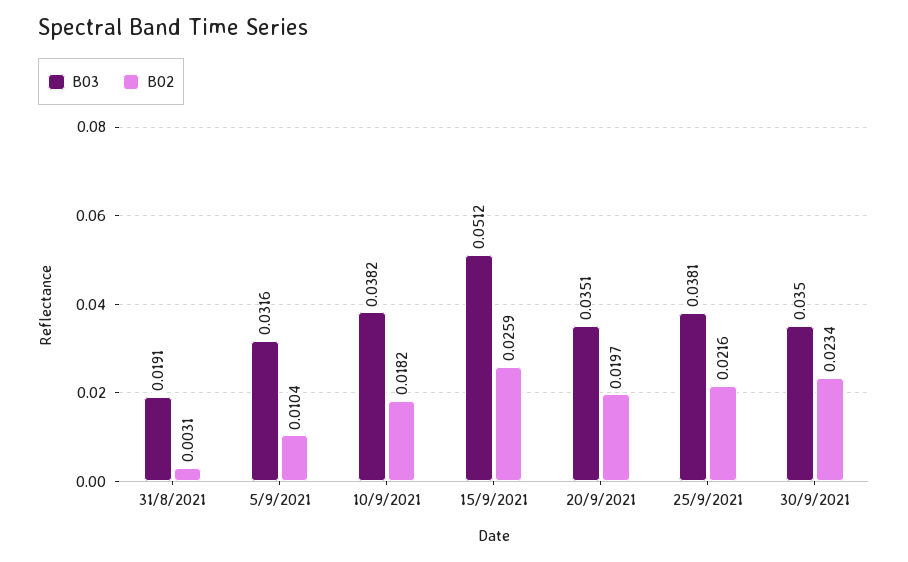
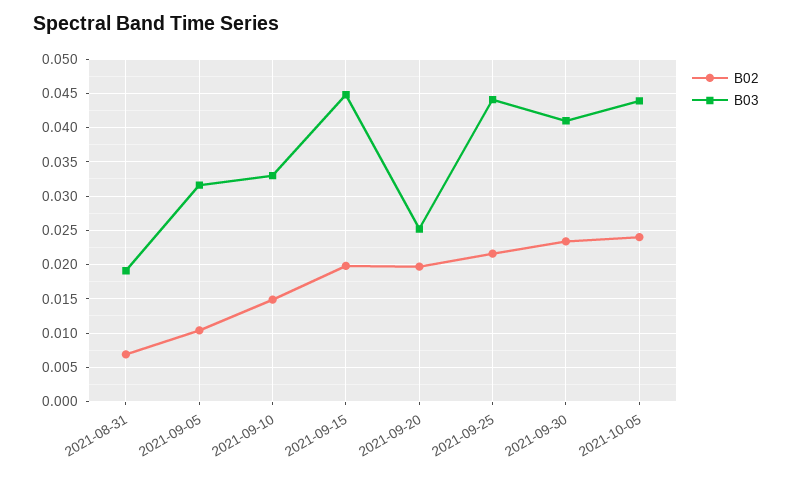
B02, 31/8/2021: 0.0031 -> 0.007
B03, 10/9/2021: 0.0382 -> 0.033
B02, 10/9/2021: 0.0182 -> 0.015
B03, 15/9/2021: 0.0512 -> 0.045
B02, 15/9/2021: 0.0259 -> 0.02
B03, 20/9/2021: 0.0351 -> 0.025
B03, 25/9/2021: 0.0381 -> 0.044
B03, 30/9/2021: 0.035 -> 0.041
B02, 2021-10-05: none -> 0.024
B03, 2021-10-05: none -> 0.044

